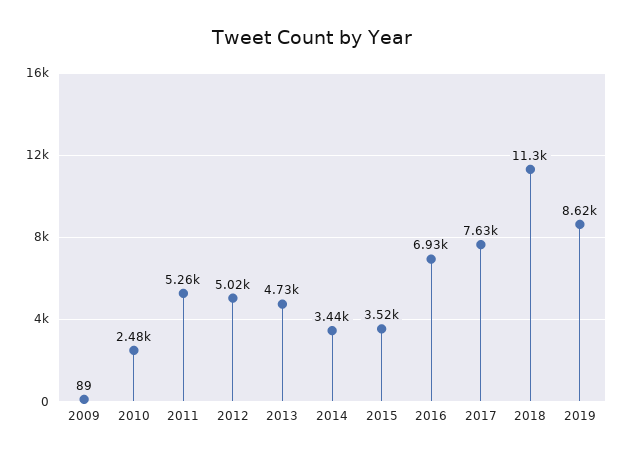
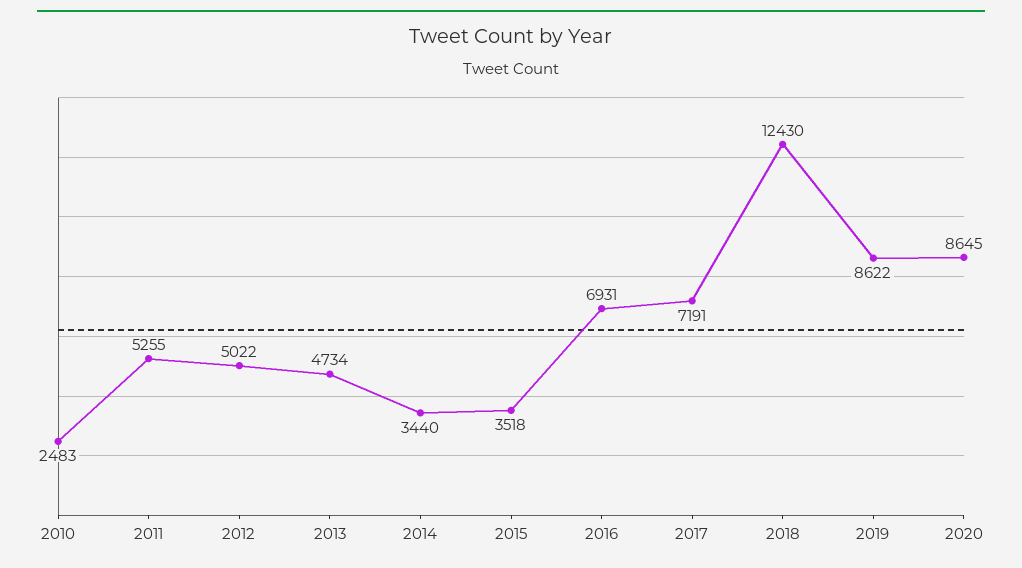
2009: 89 -> none
2017: 7630 -> 7191
2018: 11300 -> 12430
2020: none -> 8645

